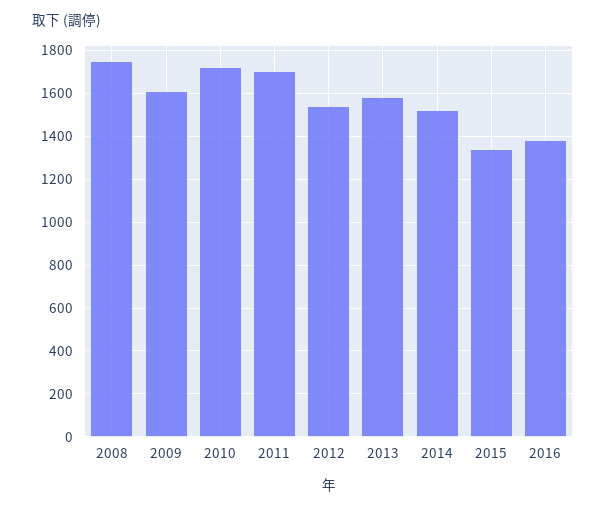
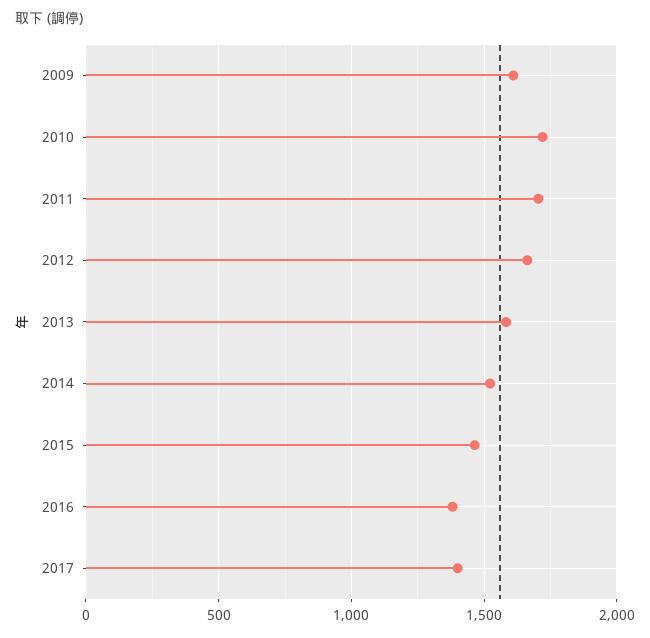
2008: 1750 -> none
2012: 1550 -> 1650
2015: 1350 -> 1450
2017: none -> 1400

